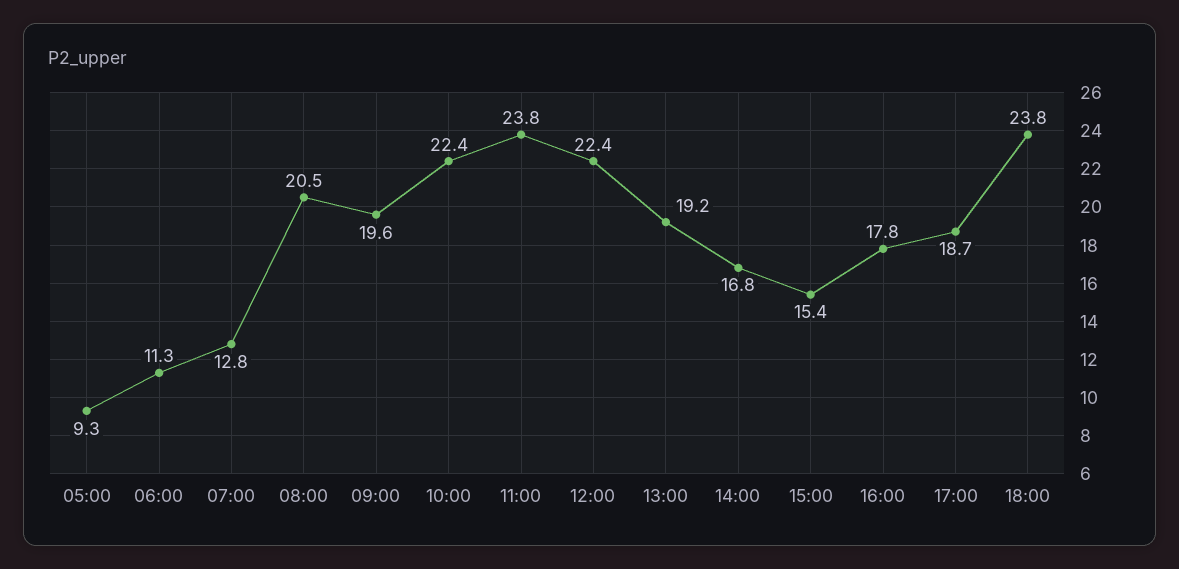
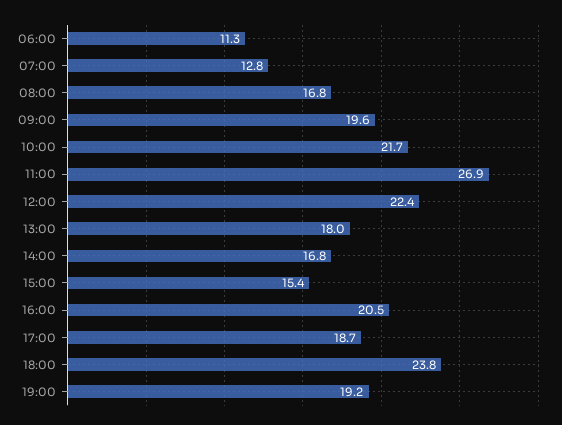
05:00: 9.3 -> none
08:00: 20.5 -> 16.8
10:00: 22.4 -> 21.7
11:00: 23.8 -> 26.9
13:00: 19.2 -> 18
16:00: 17.8 -> 20.5
19:00: none -> 19.2

